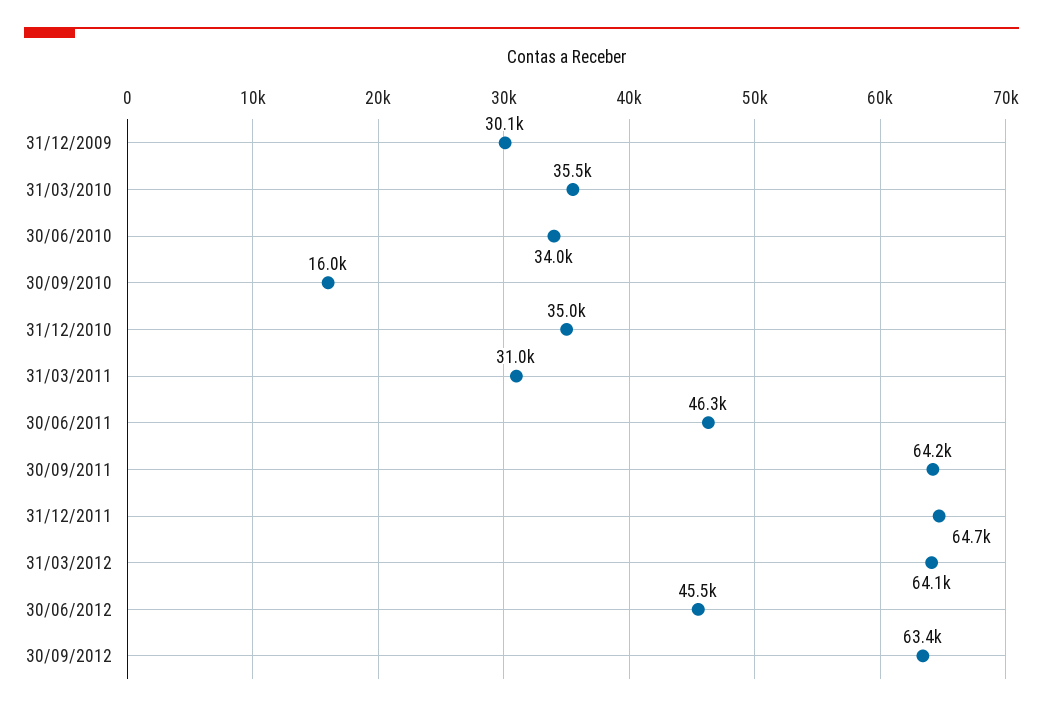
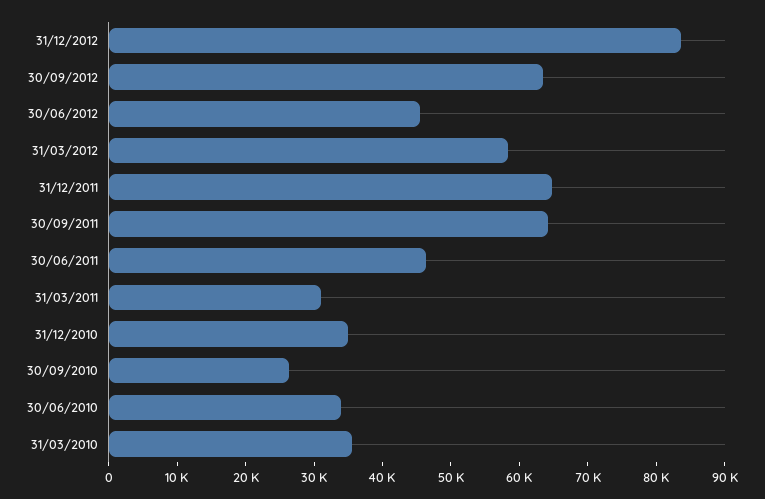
31/12/2009: 30100 -> none
30/09/2010: 16000 -> 26000
31/03/2012: 64100 -> 58000
31/12/2012: none -> 84000

